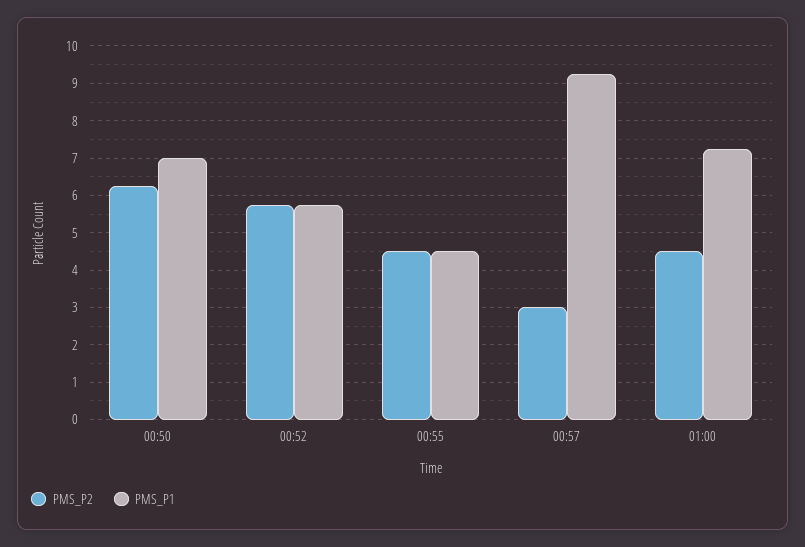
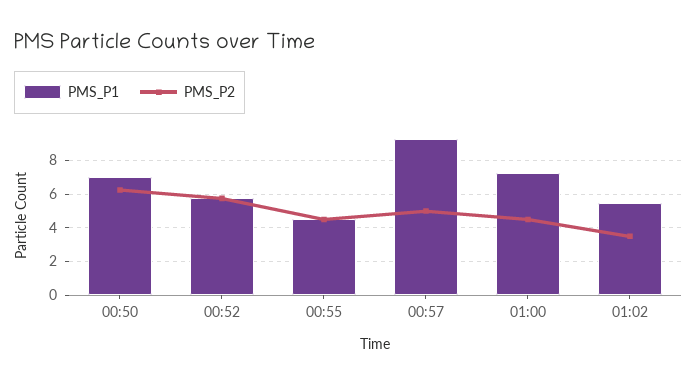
PMS_P2, 00:57: 3 -> 5
PMS_P1, 01:02: none -> 5.5
PMS_P2, 01:02: none -> 3.5

